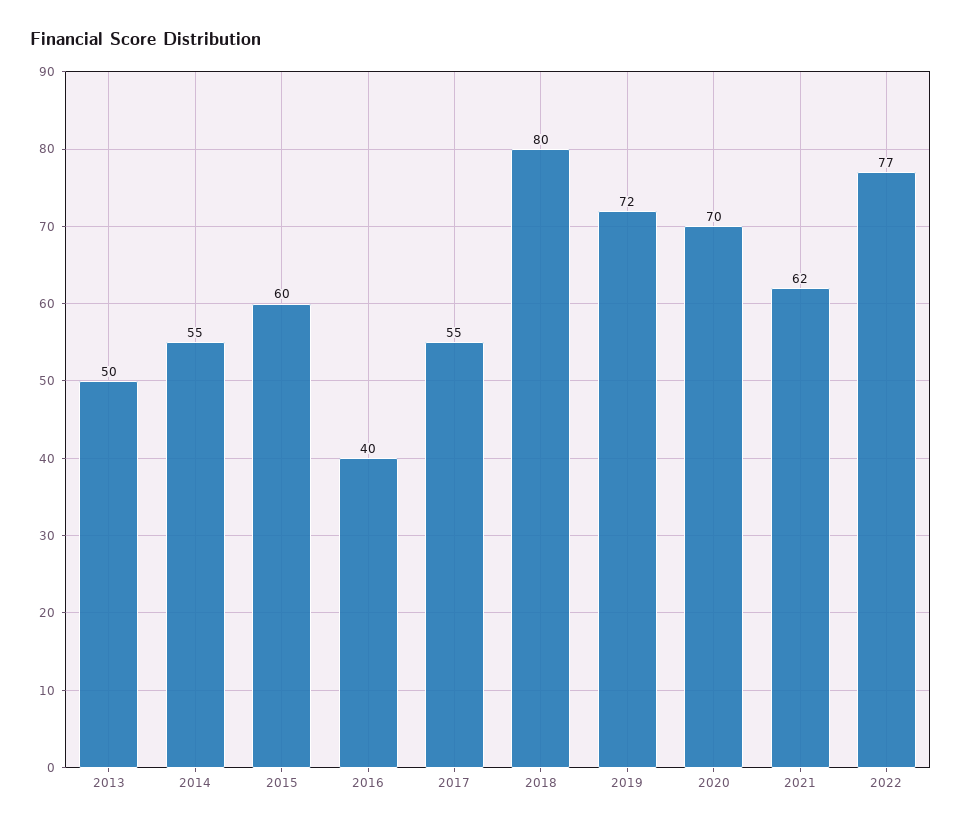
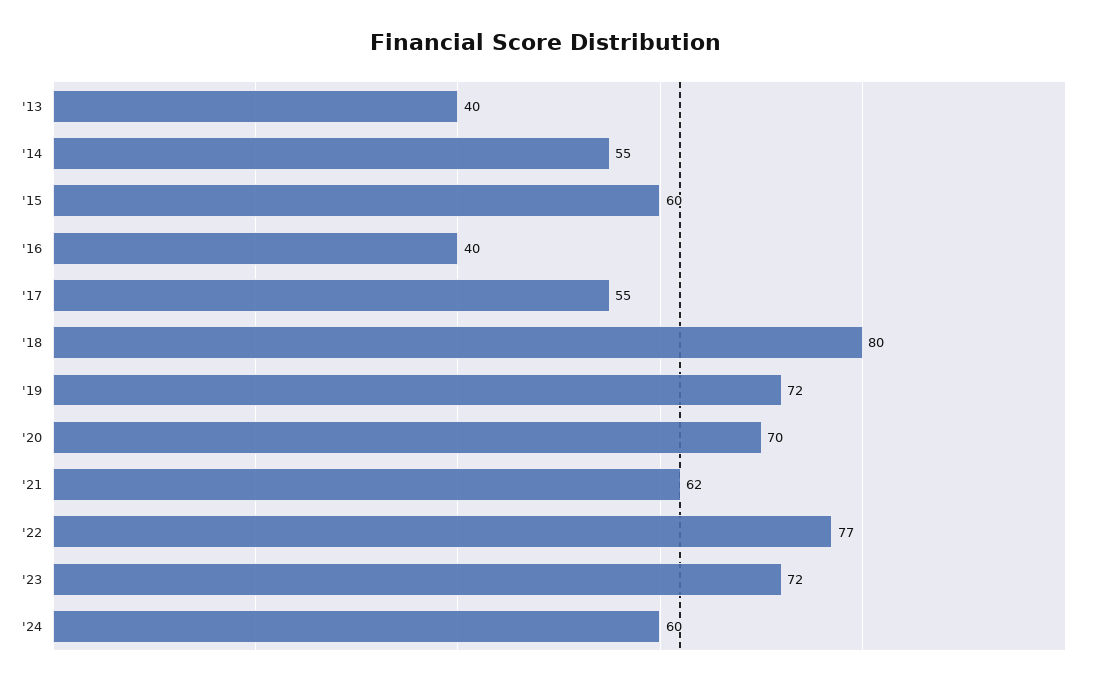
2013: 50 -> 40
'23: none -> 72
'24: none -> 60

